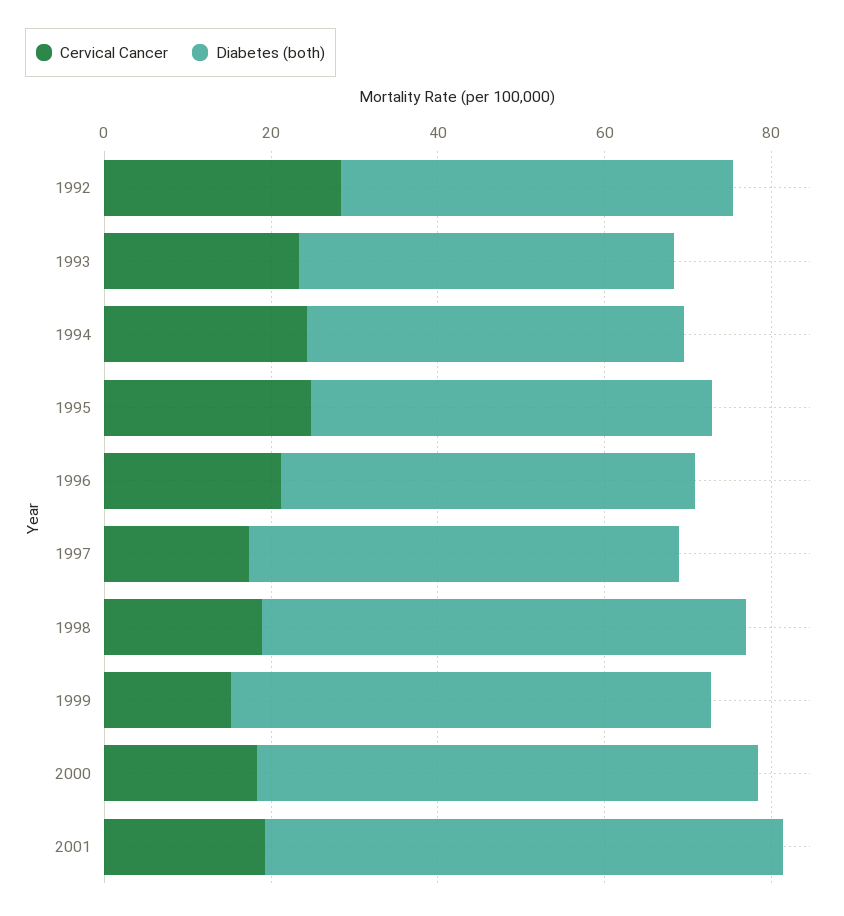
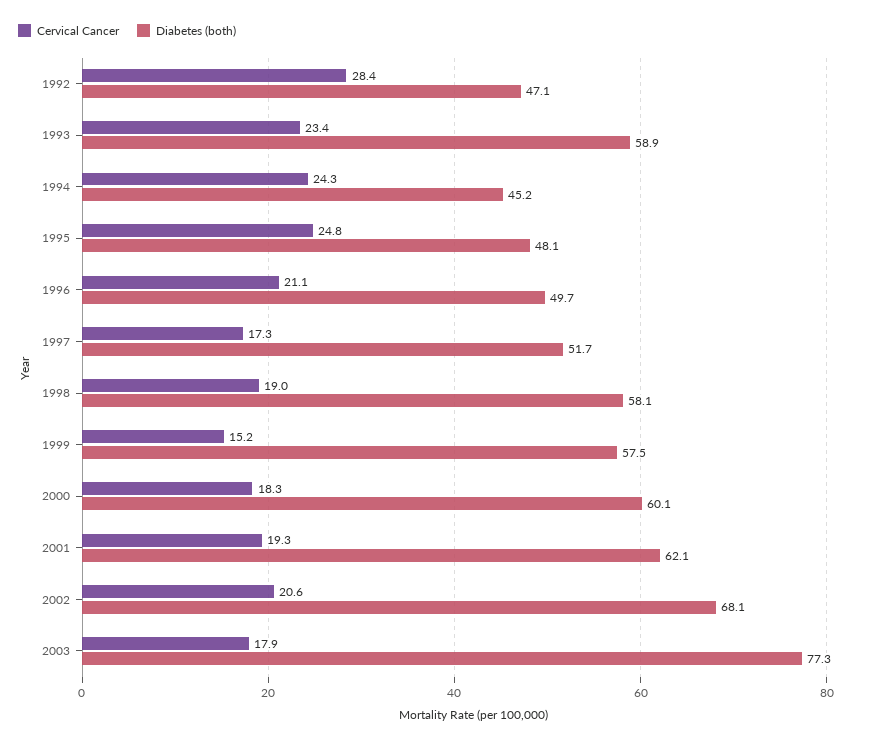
Diabetes (both), 1993: 45 -> 58.9
Cervical Cancer, 2002: none -> 20.6
Diabetes (both), 2002: none -> 68.1
Cervical Cancer, 2003: none -> 17.9
Diabetes (both), 2003: none -> 77.3

